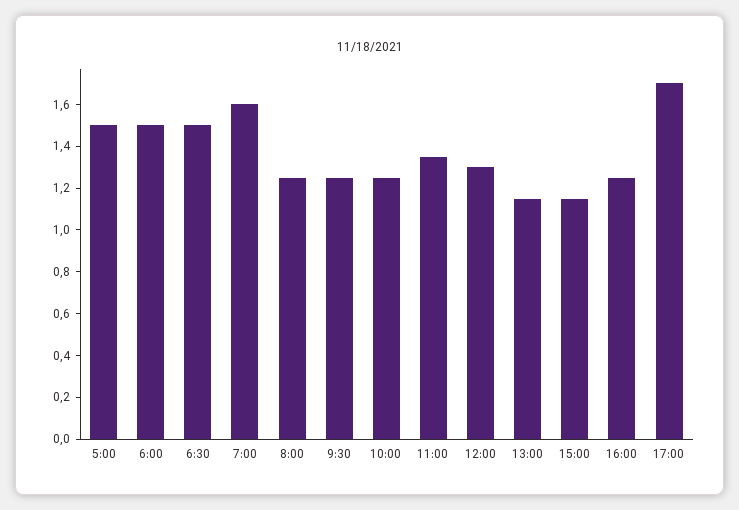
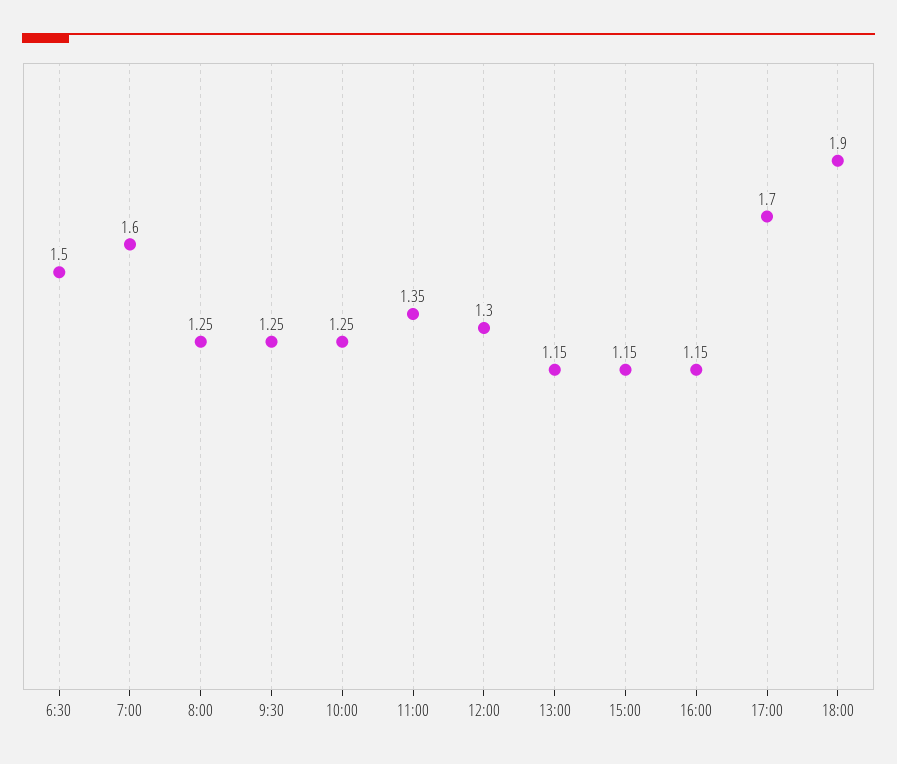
5:00: 1.5 -> none
6:00: 1.5 -> none
16:00: 1.25 -> 1.15
18:00: none -> 1.9

